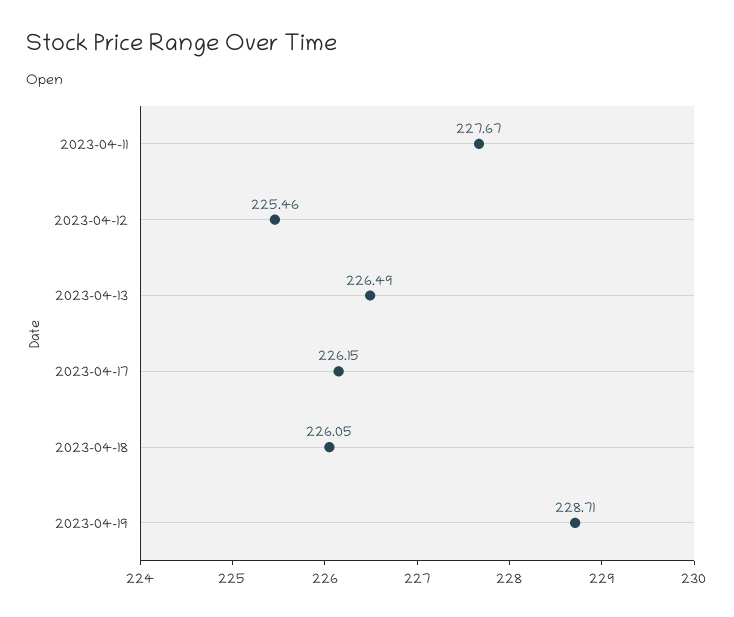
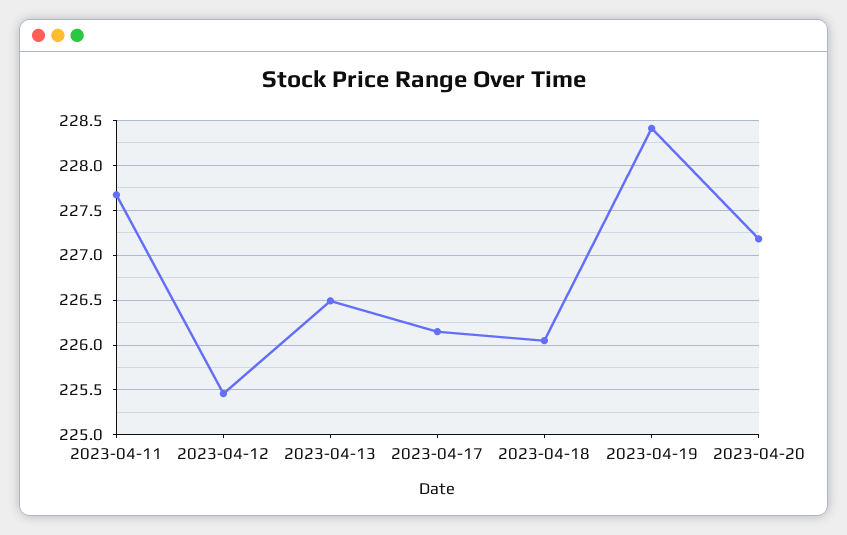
2023-04-19: 228.71 -> 228.4
2023-04-20: none -> 227.2

